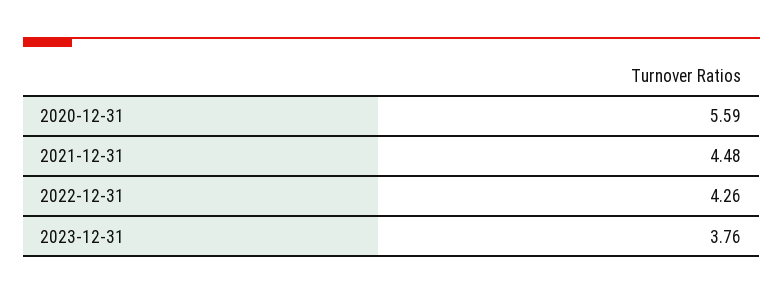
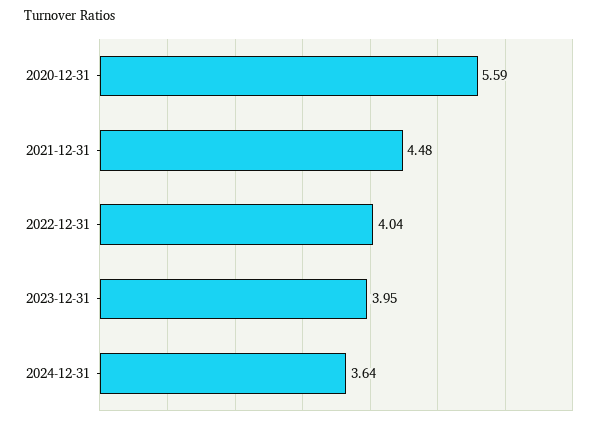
2022-12-31: 4.26 -> 4.04
2023-12-31: 3.76 -> 3.95
2024-12-31: none -> 3.64

